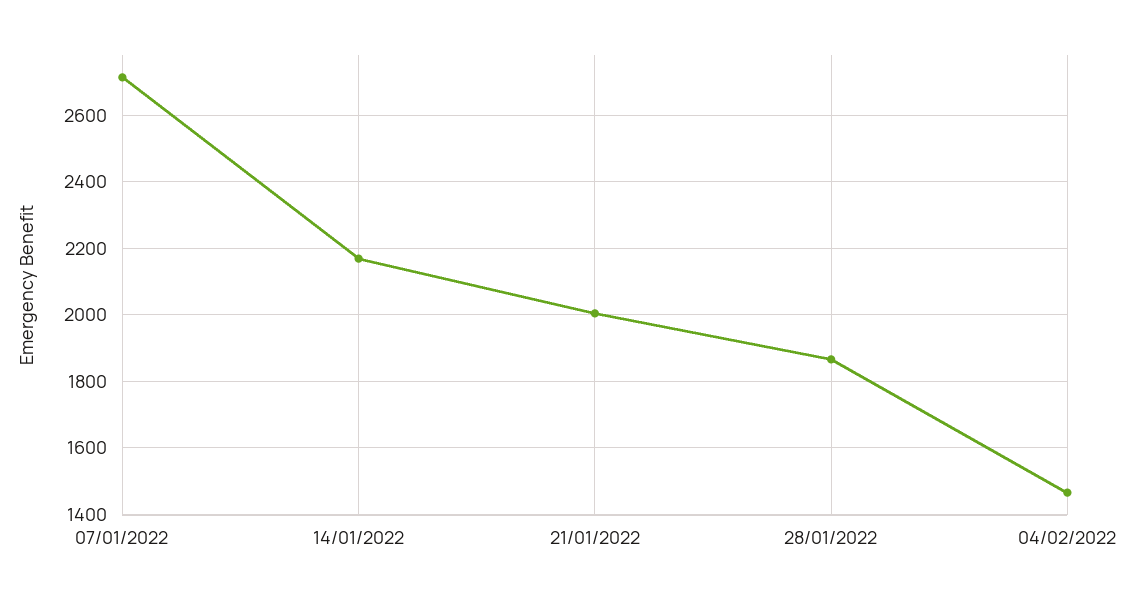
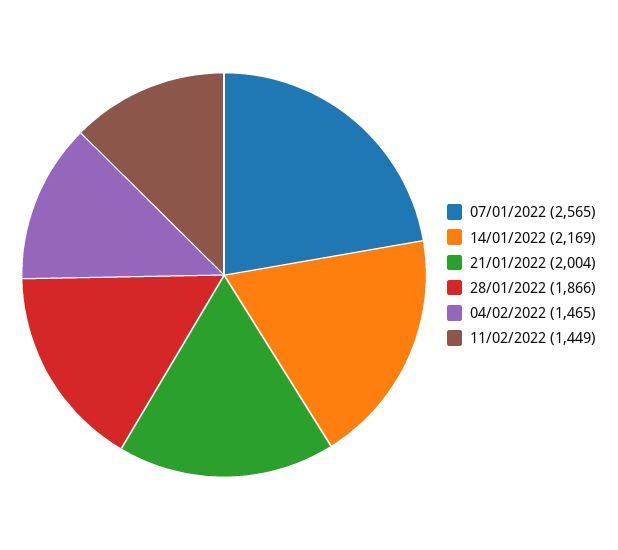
07/01/2022: 2720 -> 2565
11/02/2022: none -> 1449

